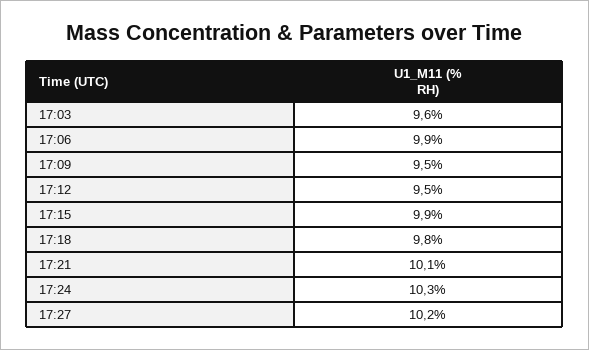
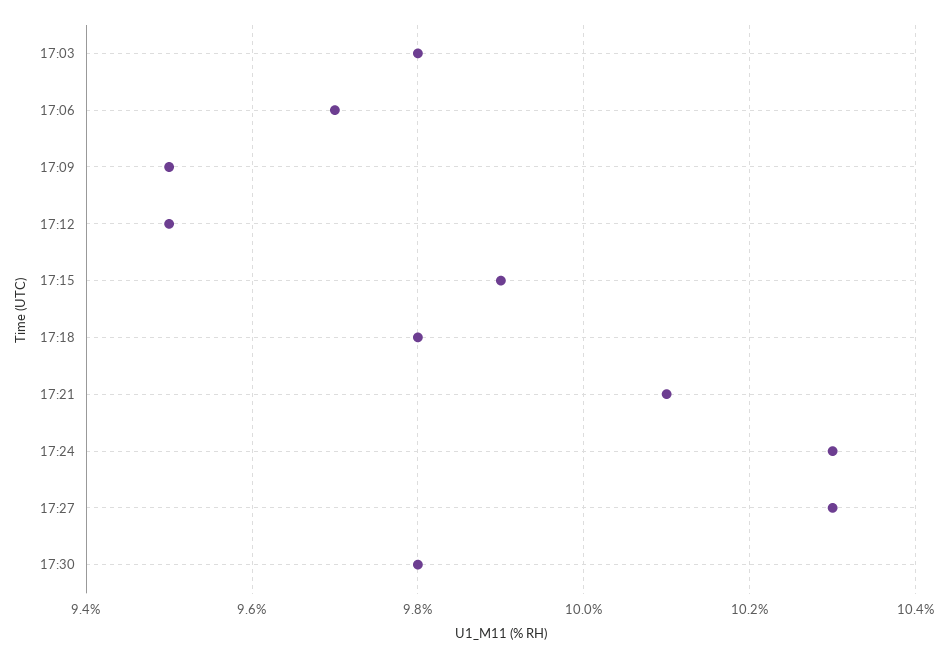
17:03: 9.6 -> 9.8
17:06: 9.9 -> 9.7
17:27: 10.2 -> 10.3
17:30: none -> 9.8

